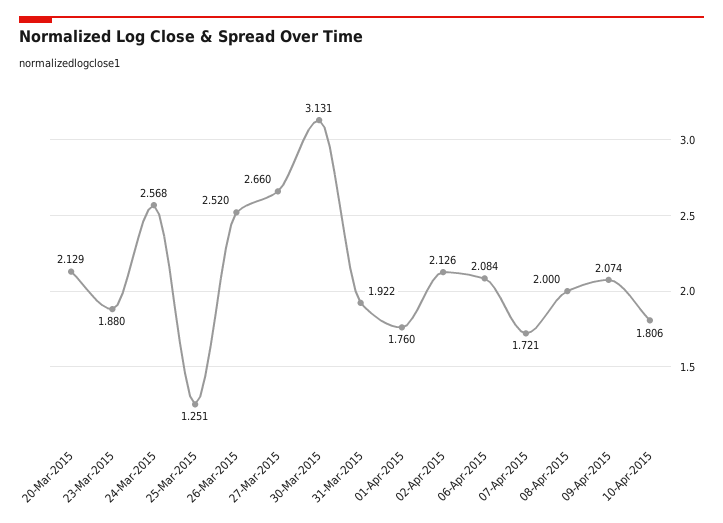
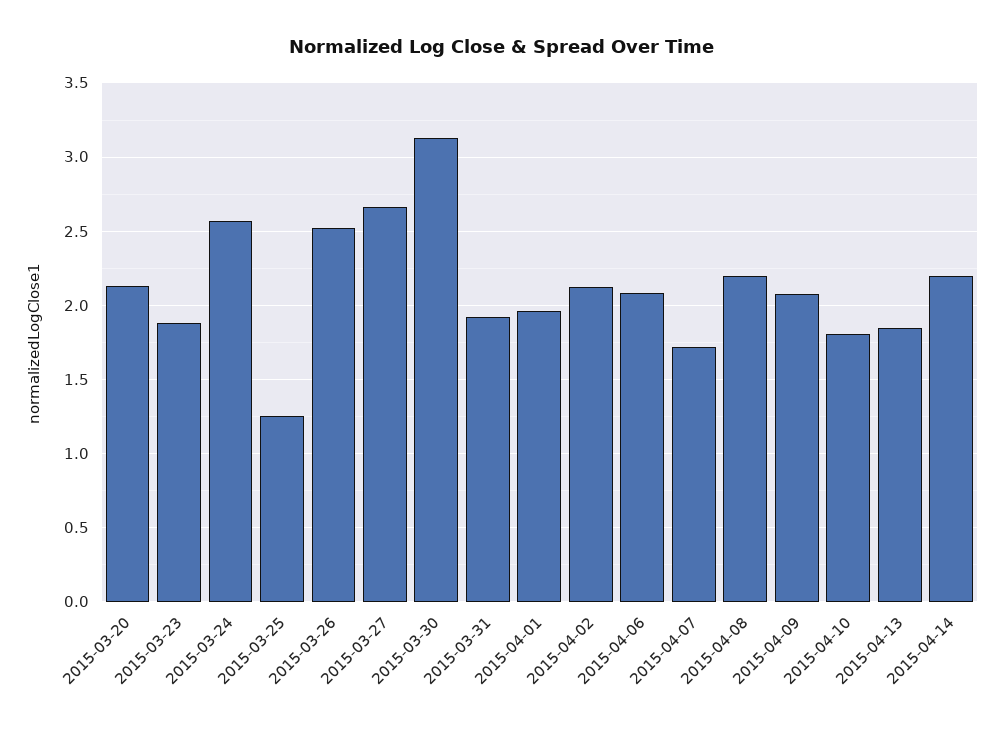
01-Apr-2015: 1.76 -> 1.95
08-Apr-2015: 2 -> 2.2
2015-04-13: none -> 1.85
2015-04-14: none -> 2.2

